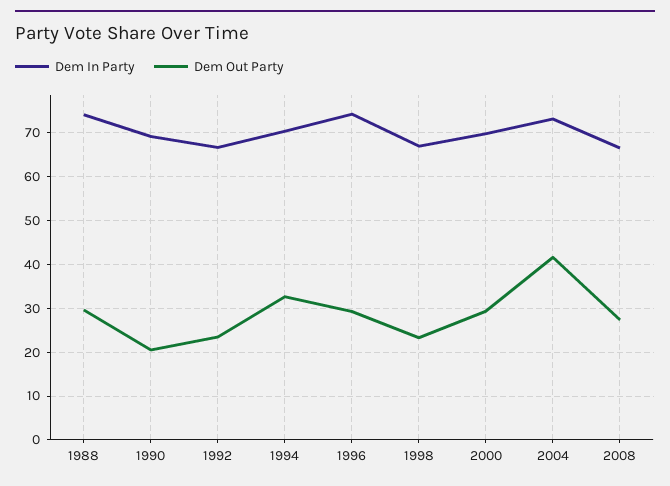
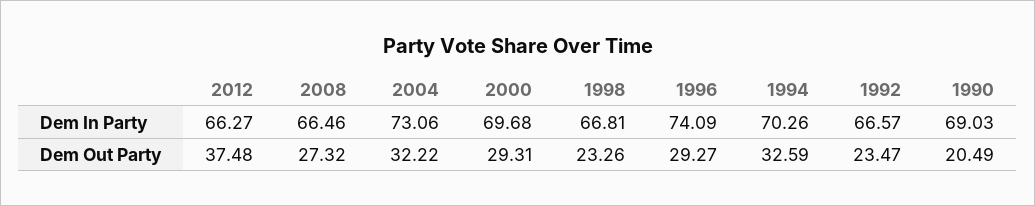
Dem In Party, 1988: 74 -> none
Dem Out Party, 1988: 30 -> none
Dem Out Party, 2004: 42 -> 32.22
Dem In Party, 2012: none -> 66.27
Dem Out Party, 2012: none -> 37.48

